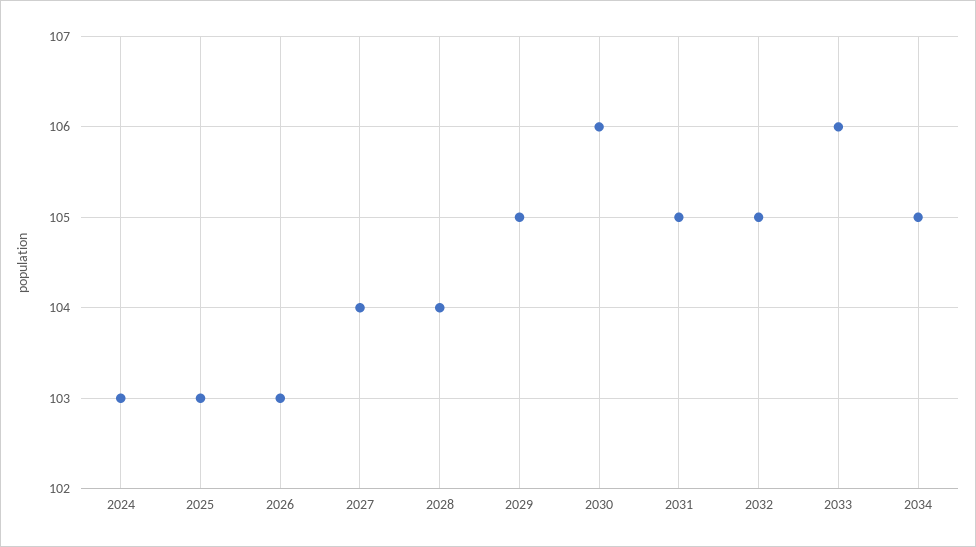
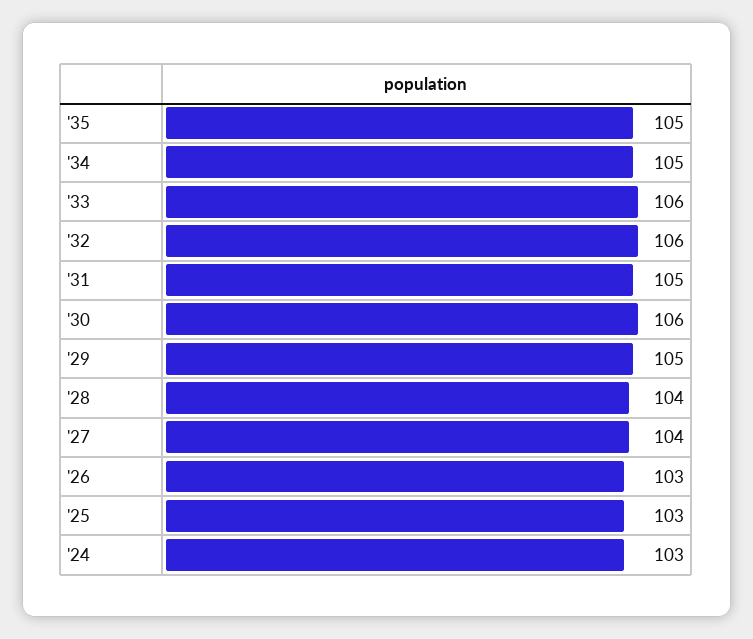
2032: 105 -> 106
'35: none -> 105

